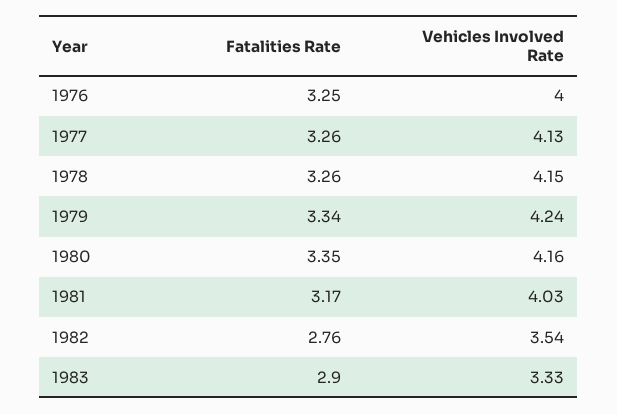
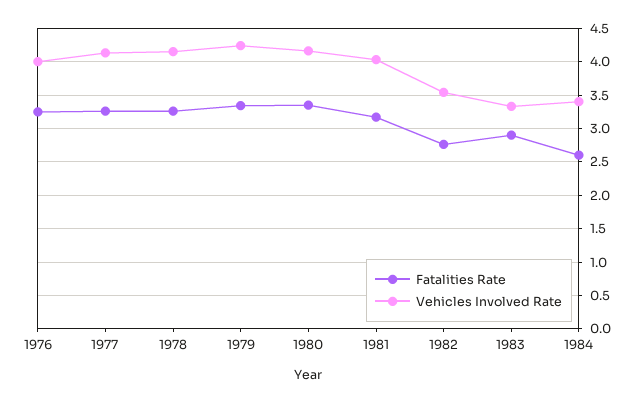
Fatalities Rate, 1984: none -> 2.6
Vehicles Involved Rate, 1984: none -> 3.4

